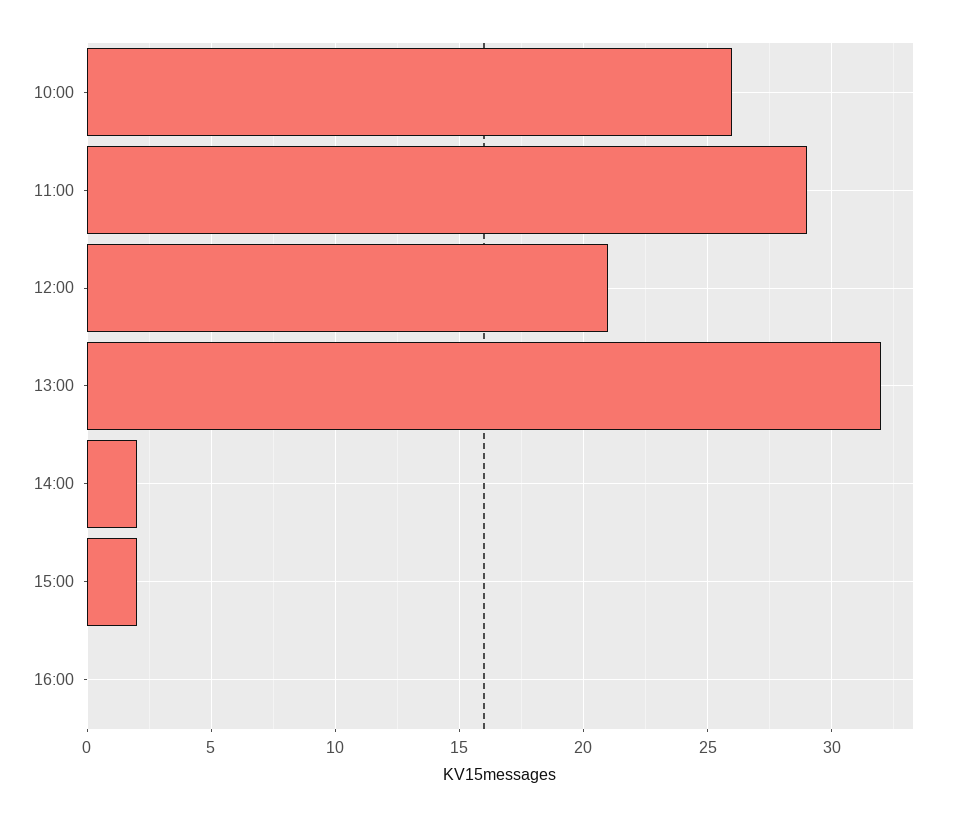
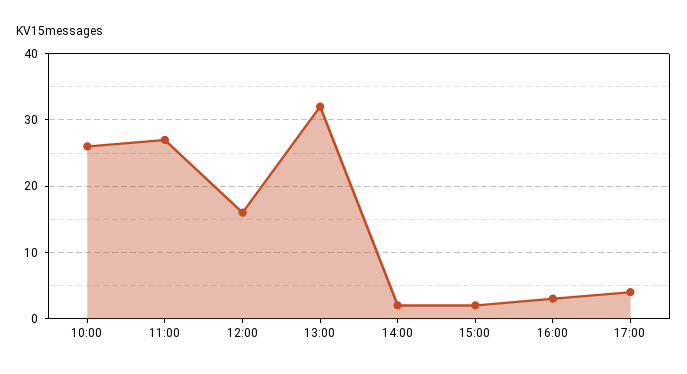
11:00: 29 -> 27
12:00: 21 -> 16
16:00: 0 -> 3
17:00: none -> 4

